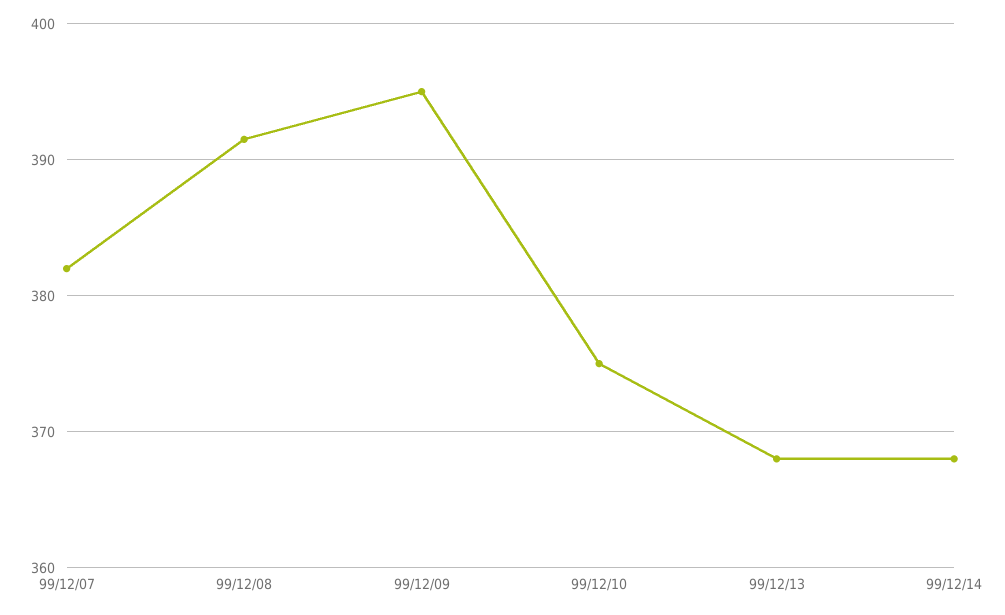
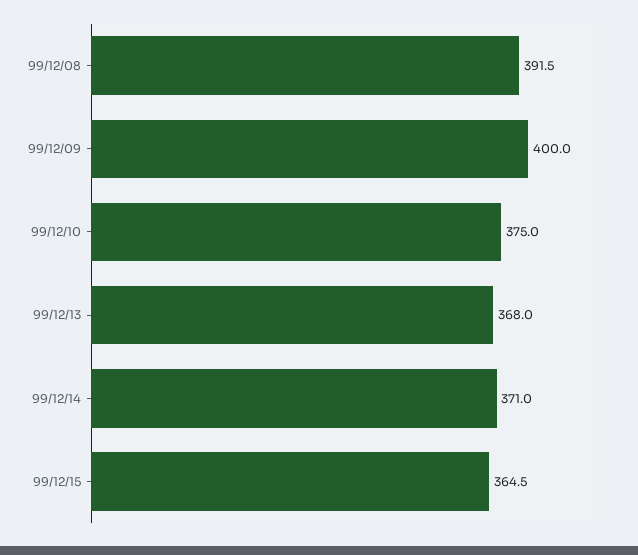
99/12/07: 382 -> none
99/12/09: 395 -> 400
99/12/14: 368 -> 371
99/12/15: none -> 364.5

